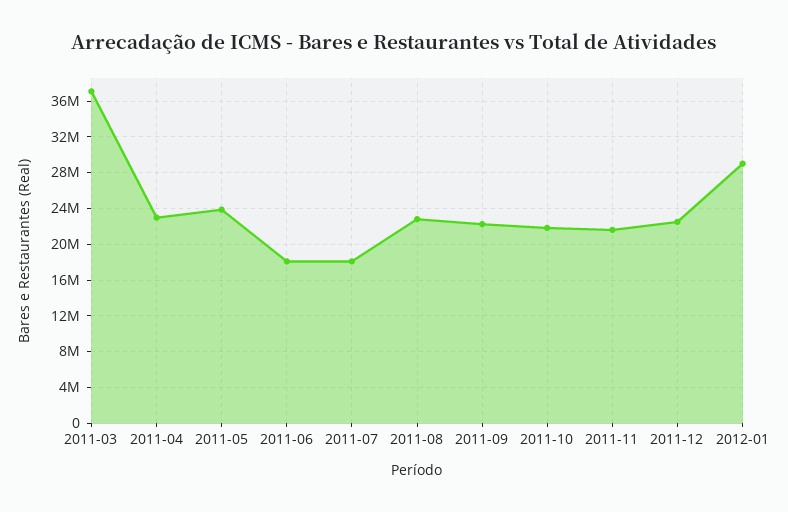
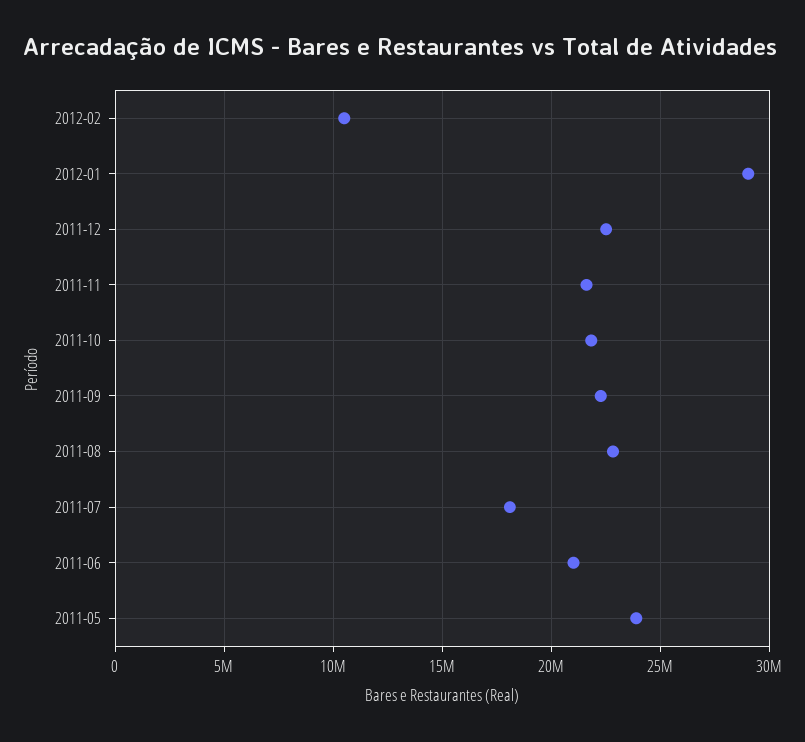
2011-03: 37000000 -> none
2011-04: 23000000 -> none
2011-06: 18000000 -> 21000000
2012-02: none -> 10500000

